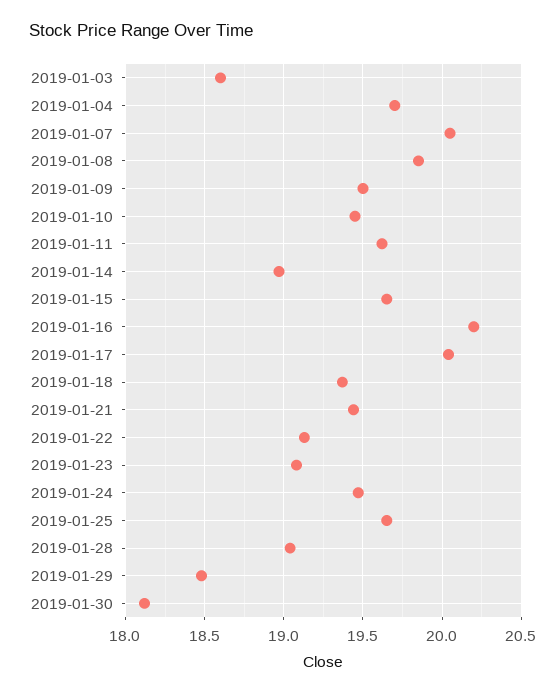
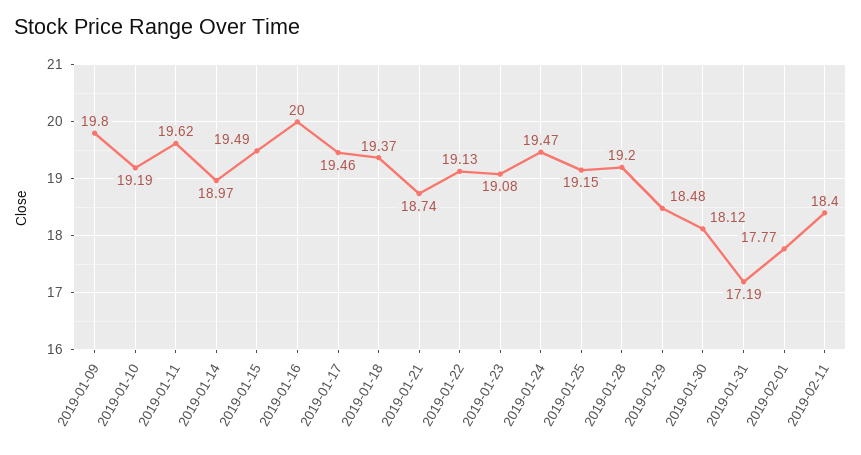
2019-01-03: 18.6 -> none
2019-01-04: 19.7 -> none
2019-01-07: 20.05 -> none
2019-01-08: 19.85 -> none
2019-01-09: 19.5 -> 19.8
2019-01-10: 19.45 -> 19.19
2019-01-15: 19.65 -> 19.49
2019-01-16: 20.2 -> 20
2019-01-17: 20.05 -> 19.46
2019-01-21: 19.45 -> 18.74
2019-01-25: 19.65 -> 19.15
2019-01-28: 19.05 -> 19.2
2019-01-31: none -> 17.19
2019-02-01: none -> 17.77
2019-02-11: none -> 18.4

